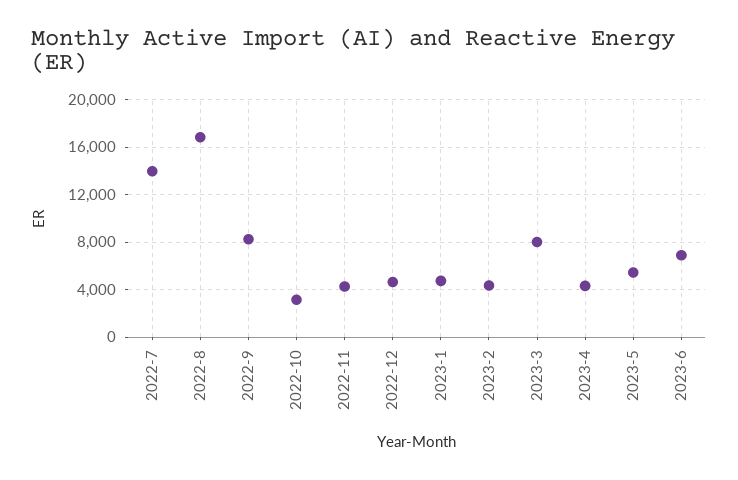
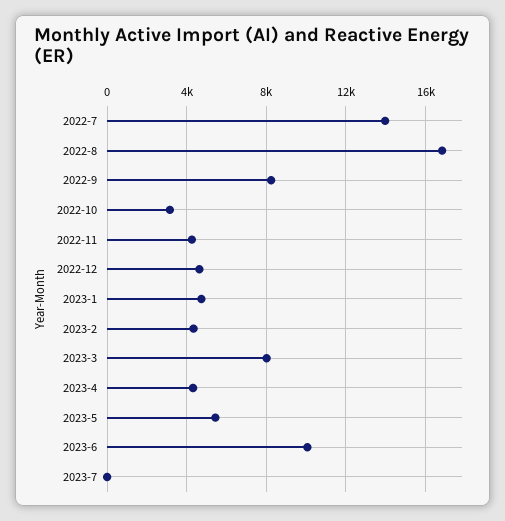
2023-6: 7000 -> 10000
2023-7: none -> 0

